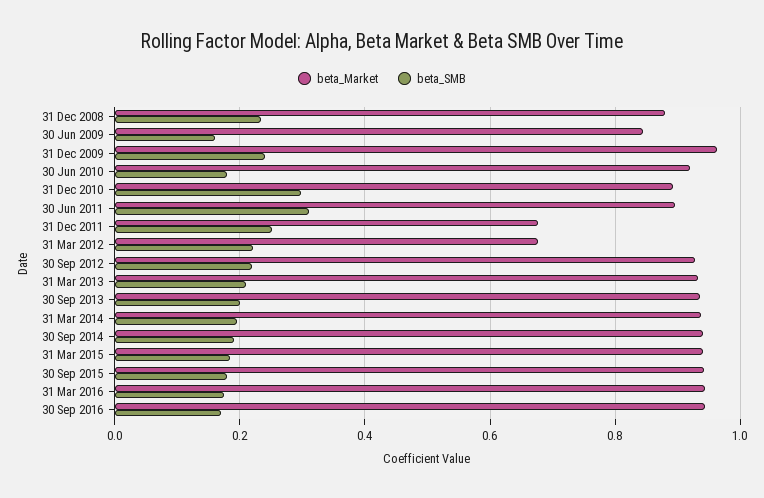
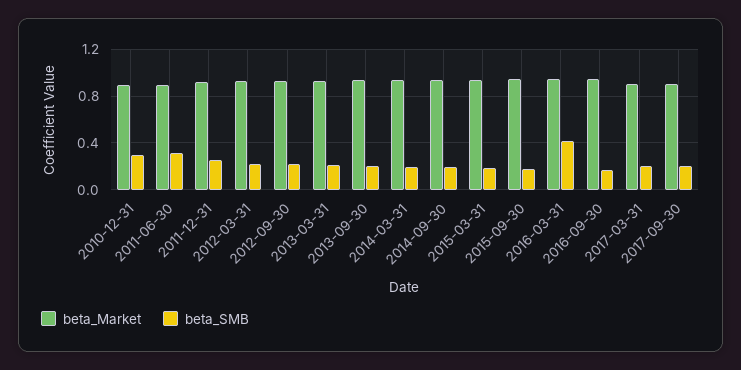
beta_Market, 31 Dec 2008: 0.88 -> none
beta_SMB, 31 Dec 2008: 0.24 -> none
beta_Market, 30 Jun 2009: 0.84 -> none
beta_SMB, 30 Jun 2009: 0.16 -> none
beta_Market, 31 Dec 2009: 0.96 -> none
beta_SMB, 31 Dec 2009: 0.24 -> none
beta_Market, 30 Jun 2010: 0.92 -> none
beta_SMB, 30 Jun 2010: 0.18 -> none
beta_Market, 31 Dec 2011: 0.68 -> 0.9
beta_Market, 31 Mar 2012: 0.68 -> 0.9
beta_SMB, 31 Mar 2016: 0.18 -> 0.4
beta_Market, 2017-03-31: none -> 0.9
beta_SMB, 2017-03-31: none -> 0.2
beta_Market, 2017-09-30: none -> 0.9
beta_SMB, 2017-09-30: none -> 0.2

